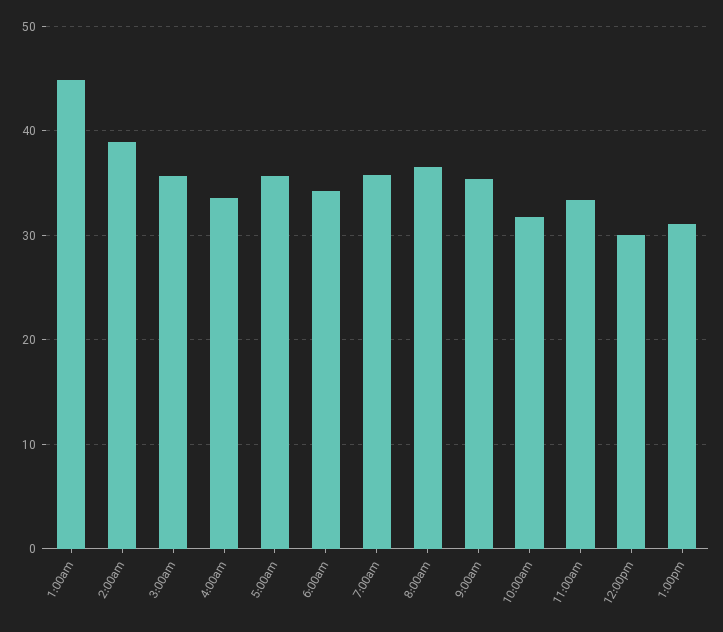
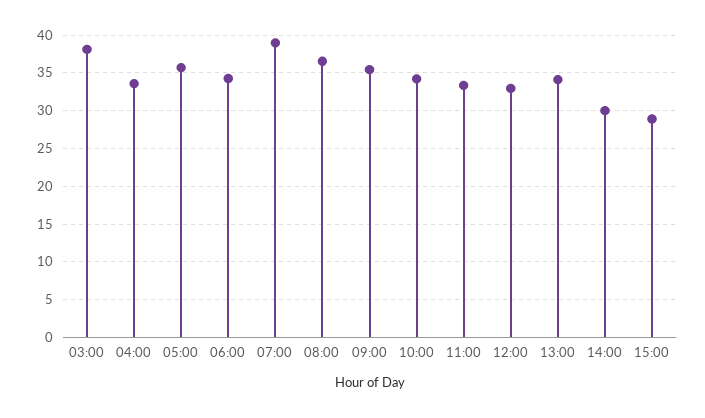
1:00am: 45 -> none
2:00am: 39 -> none
3:00am: 36 -> 38
7:00am: 36 -> 39
10:00am: 32 -> 34
12:00pm: 30 -> 33
1:00pm: 31 -> 34
14:00: none -> 30
15:00: none -> 29

